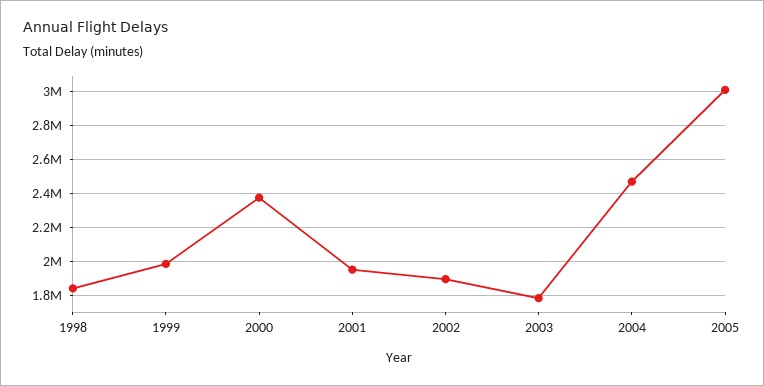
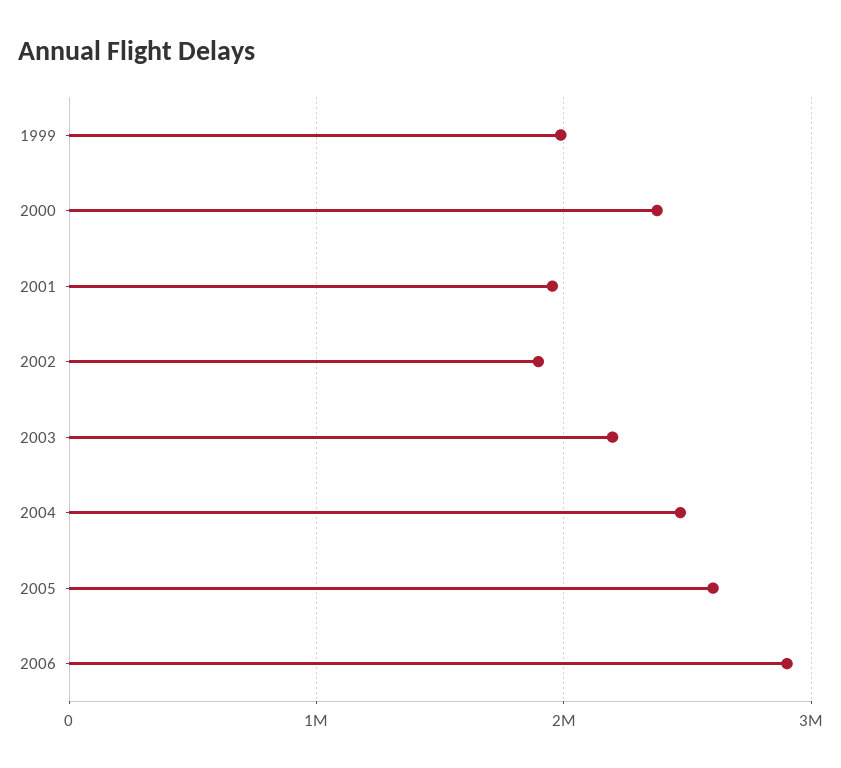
1998: 1850000 -> none
2003: 1800000 -> 2200000
2005: 3000000 -> 2600000
2006: none -> 2900000

